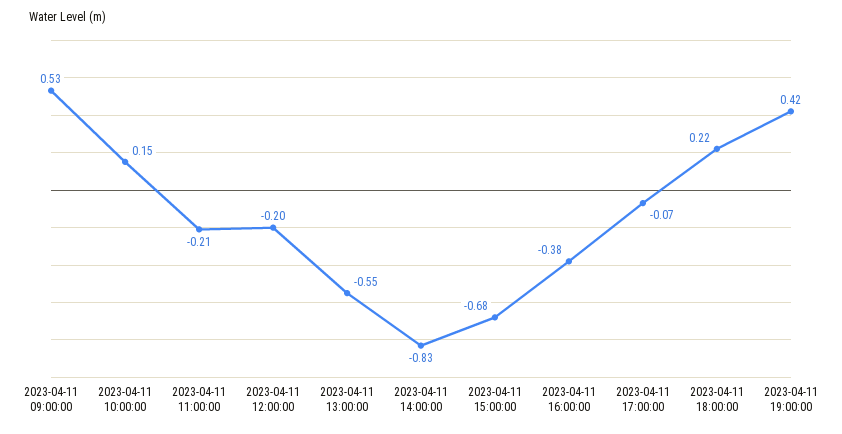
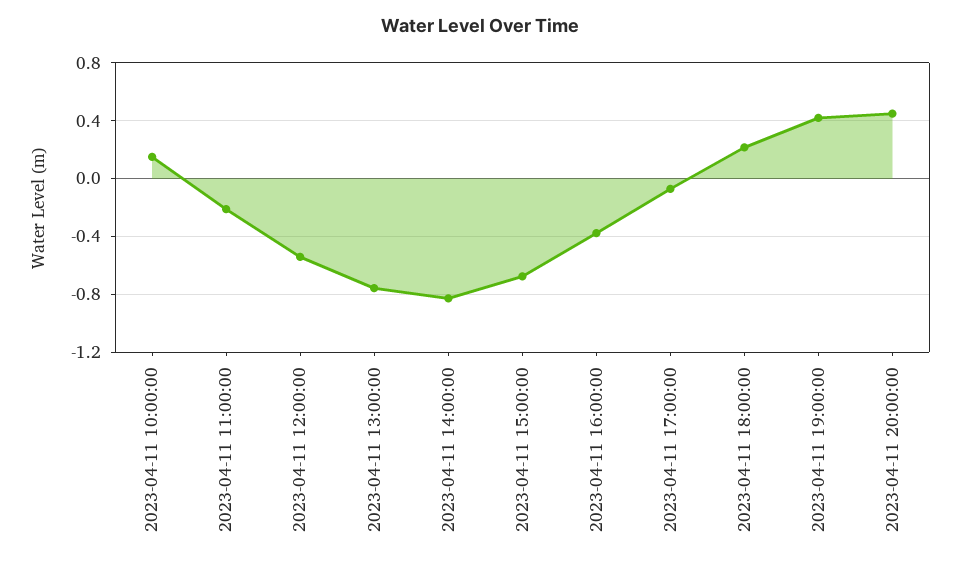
2023-04-11 09:00:00: 0.53 -> none
2023-04-11 12:00:00: -0.2 -> -0.55
2023-04-11 13:00:00: -0.55 -> -0.75
2023-04-11 20:00:00: none -> 0.45

